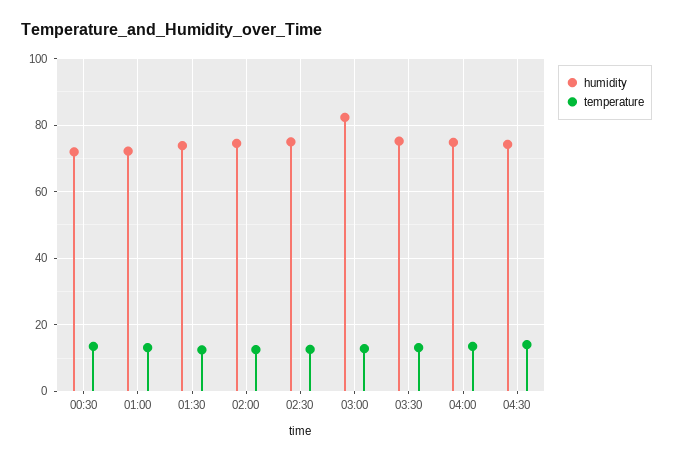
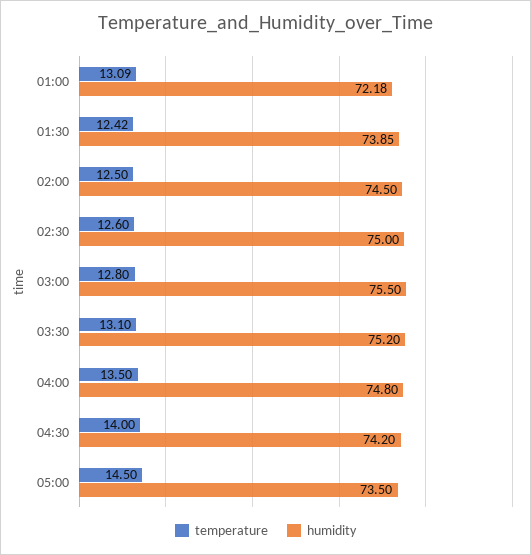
humidity, 00:30: 72 -> none
temperature, 00:30: 14 -> none
humidity, 03:00: 82 -> 75.5
temperature, 05:00: none -> 14.5
humidity, 05:00: none -> 73.5

